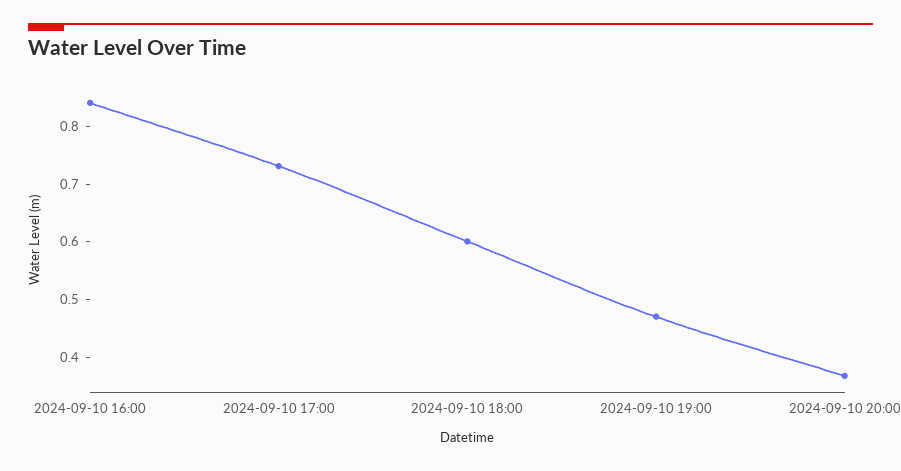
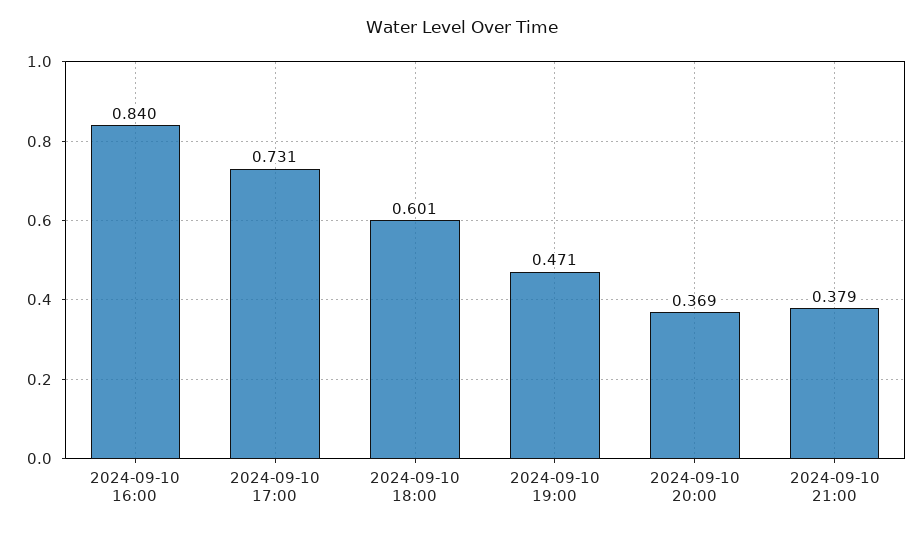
2024-09-10 21:00: none -> 0.379

